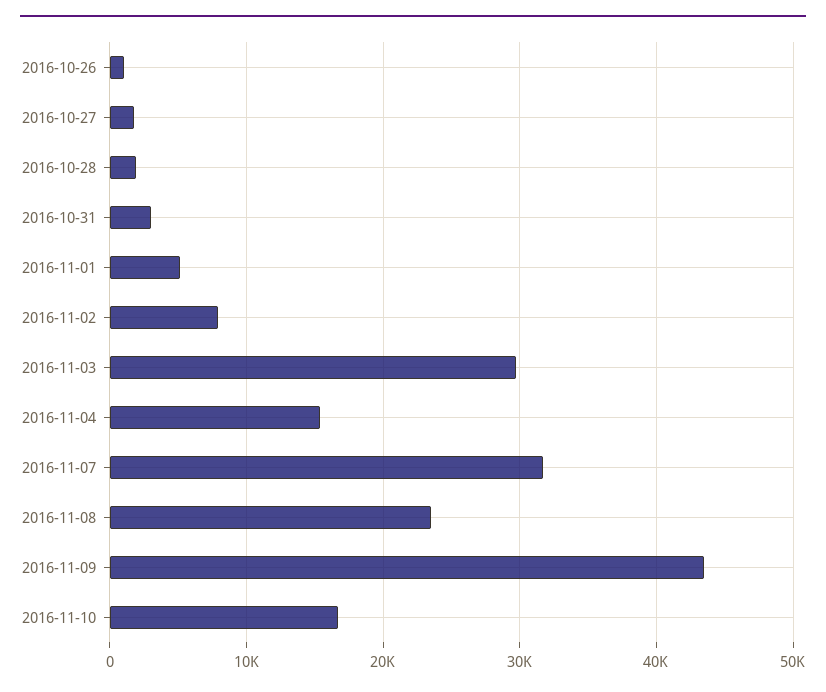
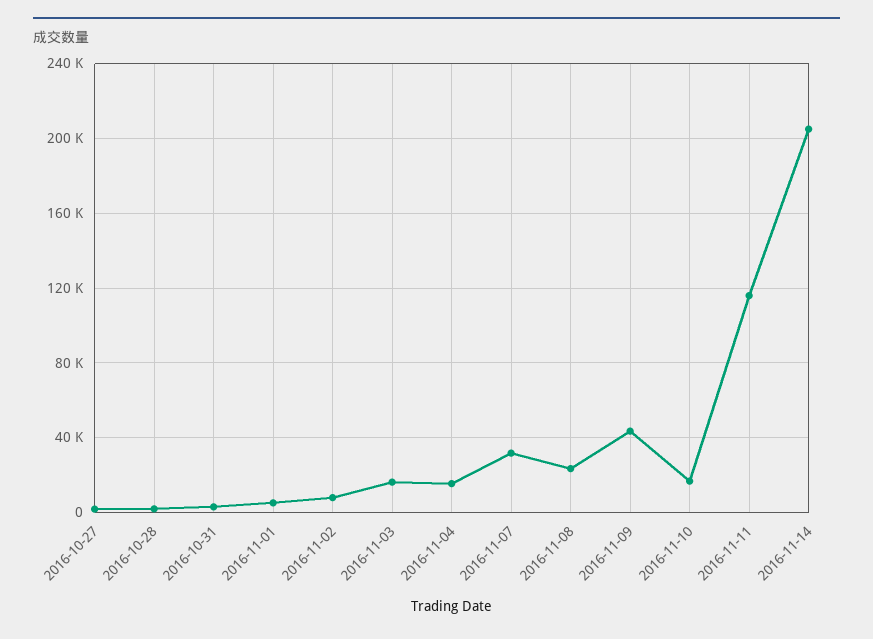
2016-10-26: 1000 -> none
2016-11-03: 30000 -> 15000
2016-11-11: none -> 115000
2016-11-14: none -> 205000

